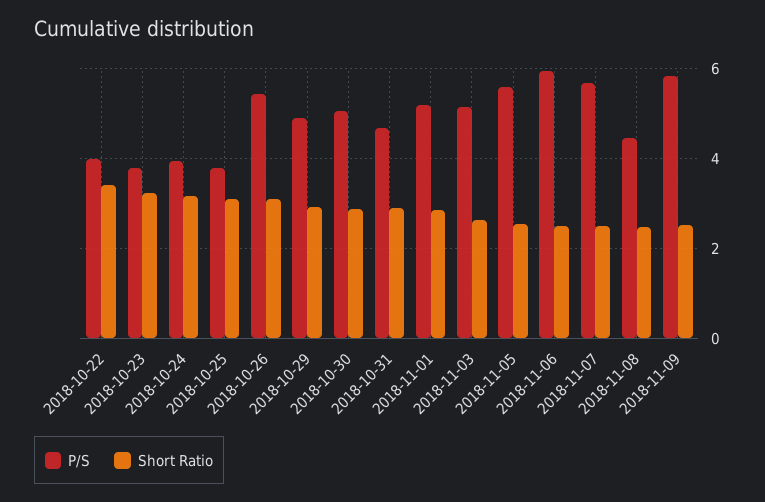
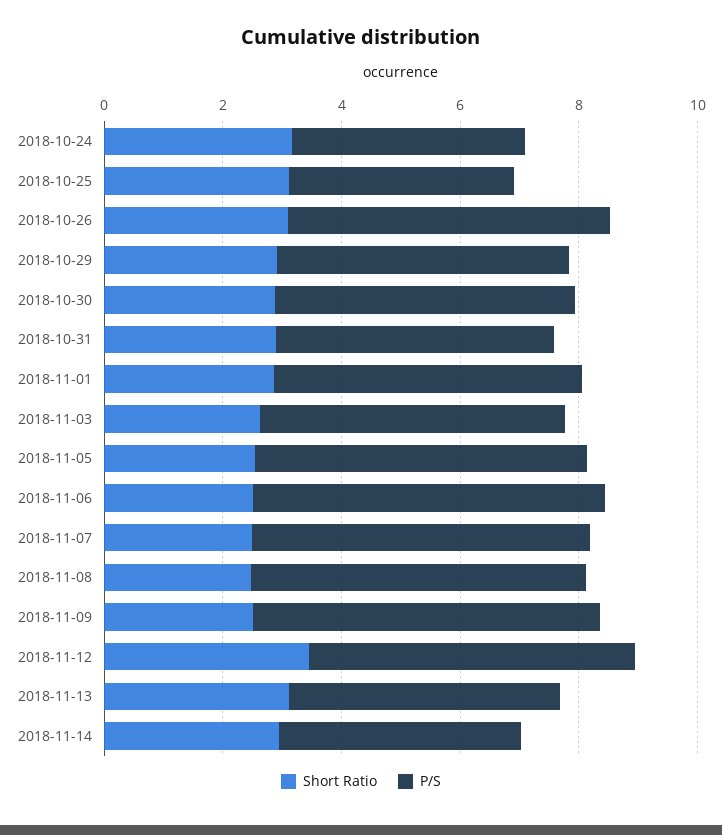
P/S, 2018-10-22: 4 -> none
Short Ratio, 2018-10-22: 3.4 -> none
P/S, 2018-10-23: 3.8 -> none
Short Ratio, 2018-10-23: 3.2 -> none
P/S, 2018-11-08: 4.4 -> 5.5
Short Ratio, 2018-11-12: none -> 3.5
P/S, 2018-11-12: none -> 5.5
Short Ratio, 2018-11-13: none -> 3
P/S, 2018-11-13: none -> 4.5
Short Ratio, 2018-11-14: none -> 3
P/S, 2018-11-14: none -> 4

